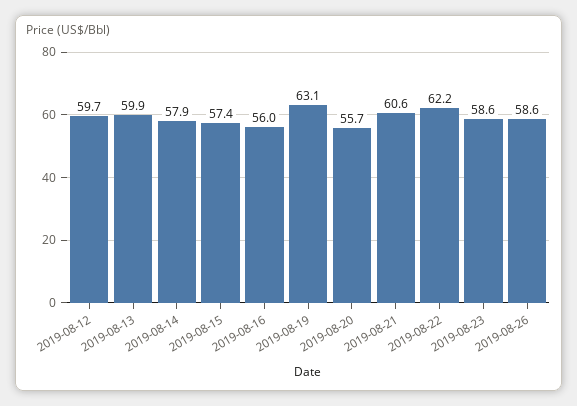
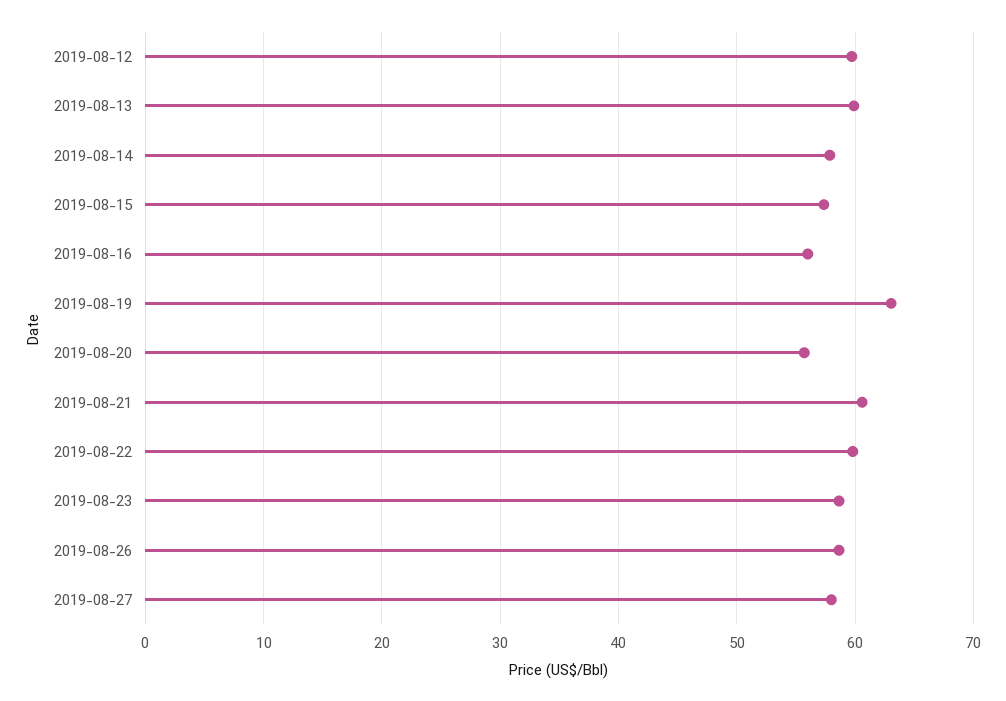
2019-08-22: 62.2 -> 60
2019-08-27: none -> 58

